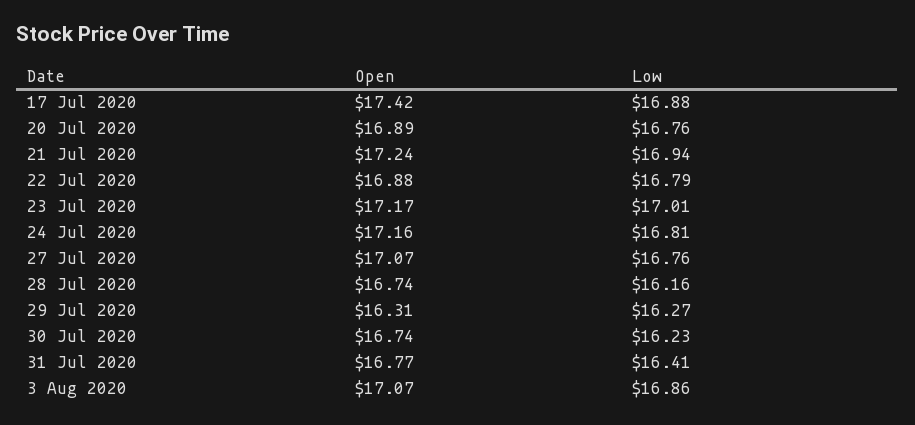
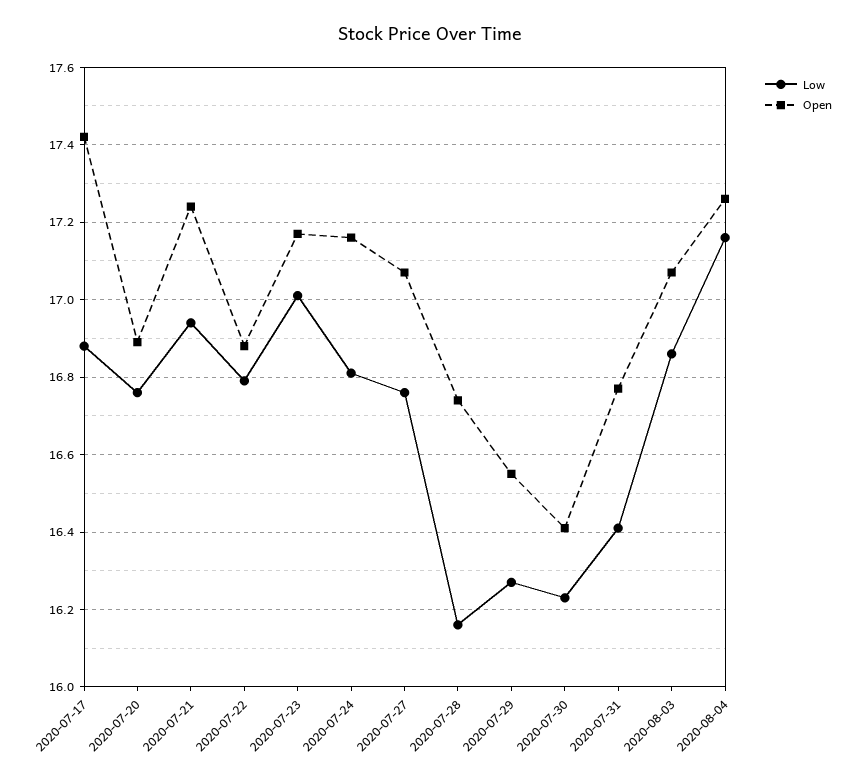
Open, 29 Jul 2020: 16.31 -> 16.55
Open, 30 Jul 2020: 16.74 -> 16.4
Low, 2020-08-04: none -> 17.15
Open, 2020-08-04: none -> 17.25

